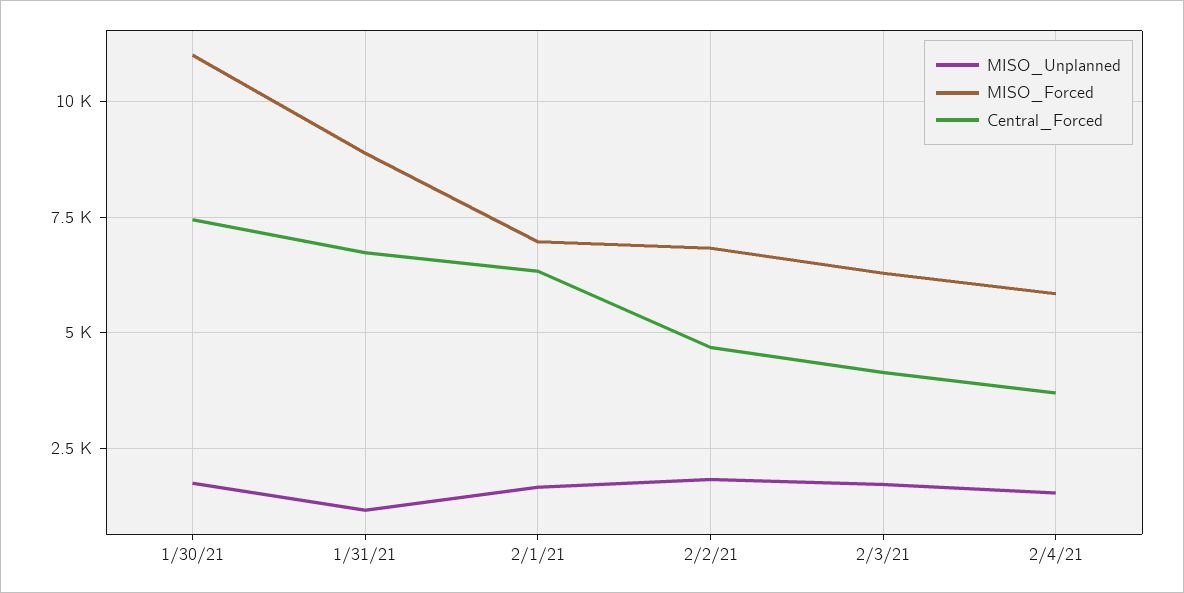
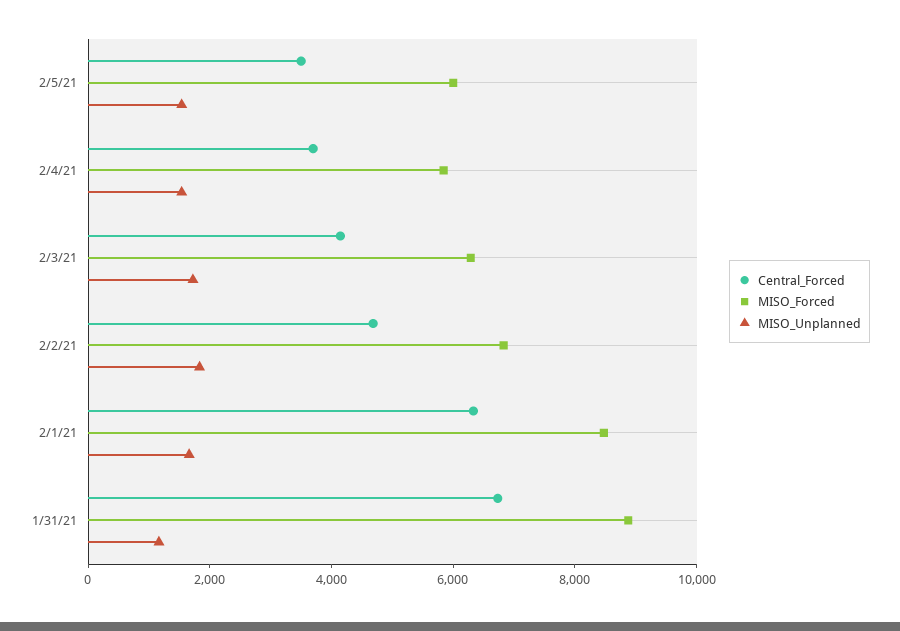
MISO_Unplanned, 1/30/21: 1750 -> none
MISO_Forced, 1/30/21: 11000 -> none
Central_Forced, 1/30/21: 7500 -> none
MISO_Forced, 2/1/21: 7000 -> 8500
Central_Forced, 2/5/21: none -> 3500
MISO_Forced, 2/5/21: none -> 6000
MISO_Unplanned, 2/5/21: none -> 1500

